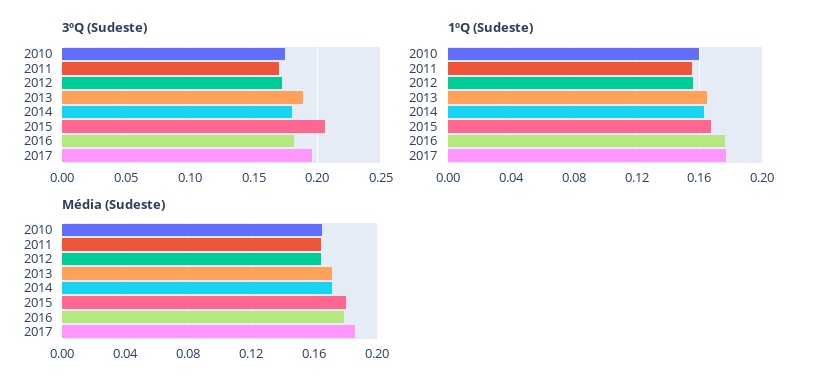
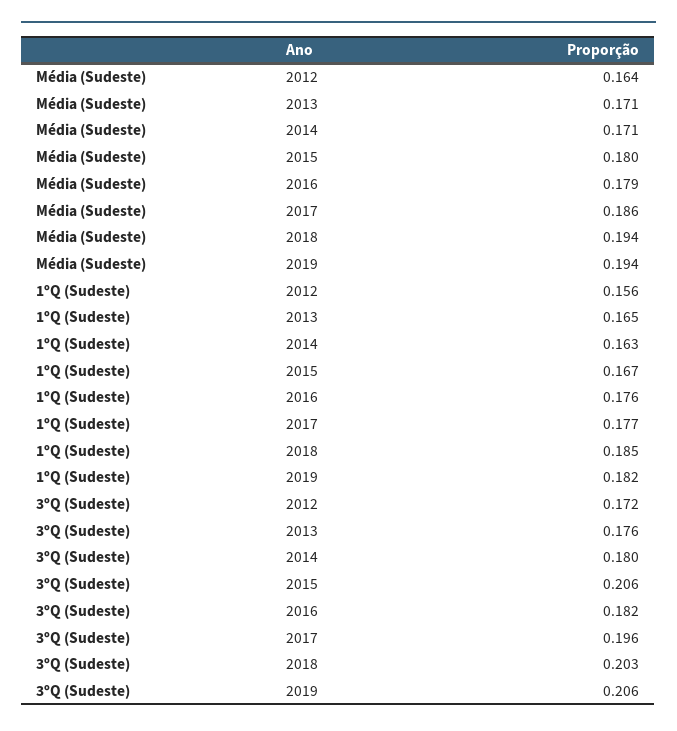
3ºQ (Sudeste), 2010: 0.175 -> none
3ºQ (Sudeste), 2011: 0.17 -> none
3ºQ (Sudeste), 2013: 0.19 -> 0.176
1ºQ (Sudeste), 2010: 0.16 -> none
1ºQ (Sudeste), 2011: 0.155 -> none
Média (Sudeste), 2010: 0.165 -> none
Média (Sudeste), 2011: 0.165 -> none
Média (Sudeste), 2018: none -> 0.194
Média (Sudeste), 2019: none -> 0.194
1ºQ (Sudeste), 2018: none -> 0.185
1ºQ (Sudeste), 2019: none -> 0.182
3ºQ (Sudeste), 2018: none -> 0.203
3ºQ (Sudeste), 2019: none -> 0.206

